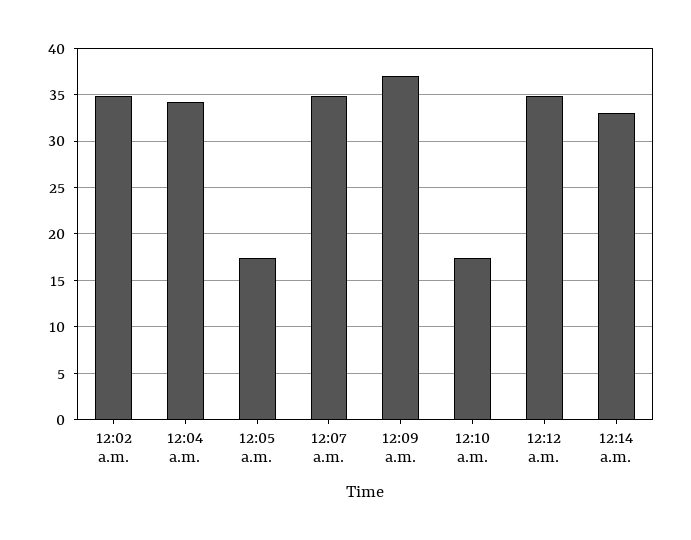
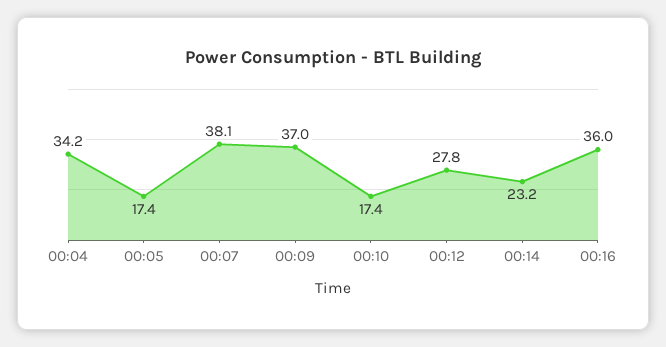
12:02 a.m.: 35 -> none
12:07 a.m.: 35 -> 38.1
12:12 a.m.: 35 -> 27.8
12:14 a.m.: 33 -> 23.2
00:16: none -> 36

